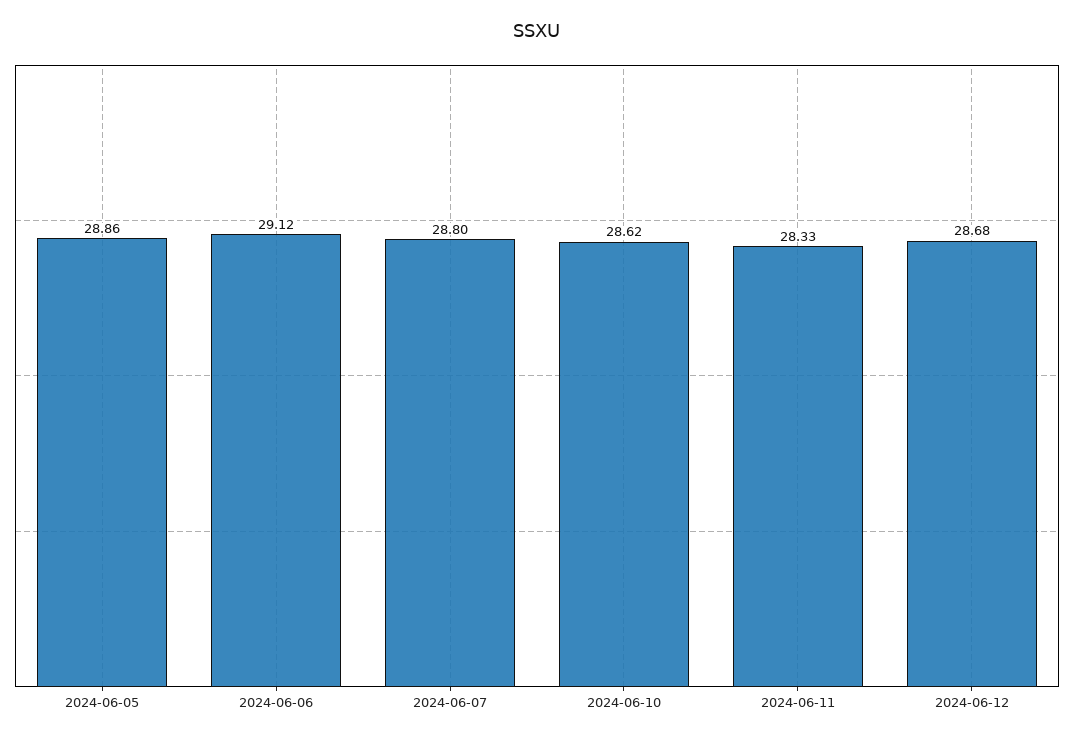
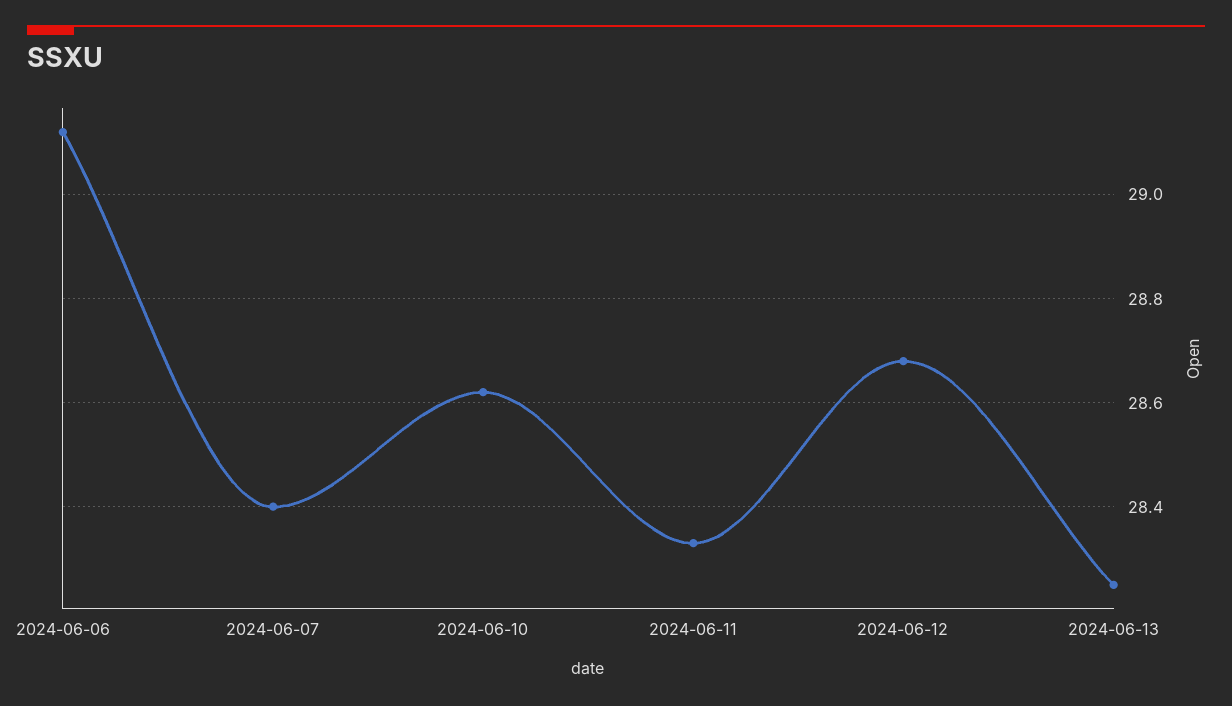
2024-06-05: 28.86 -> none
2024-06-07: 28.8 -> 28.4
2024-06-13: none -> 28.25

